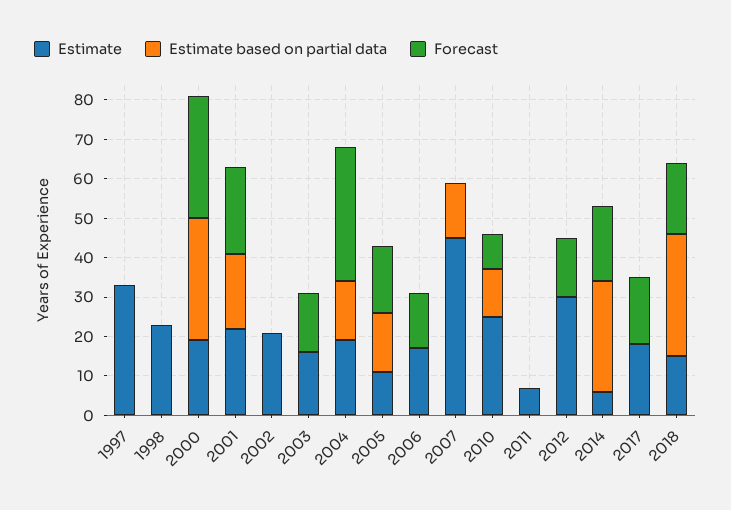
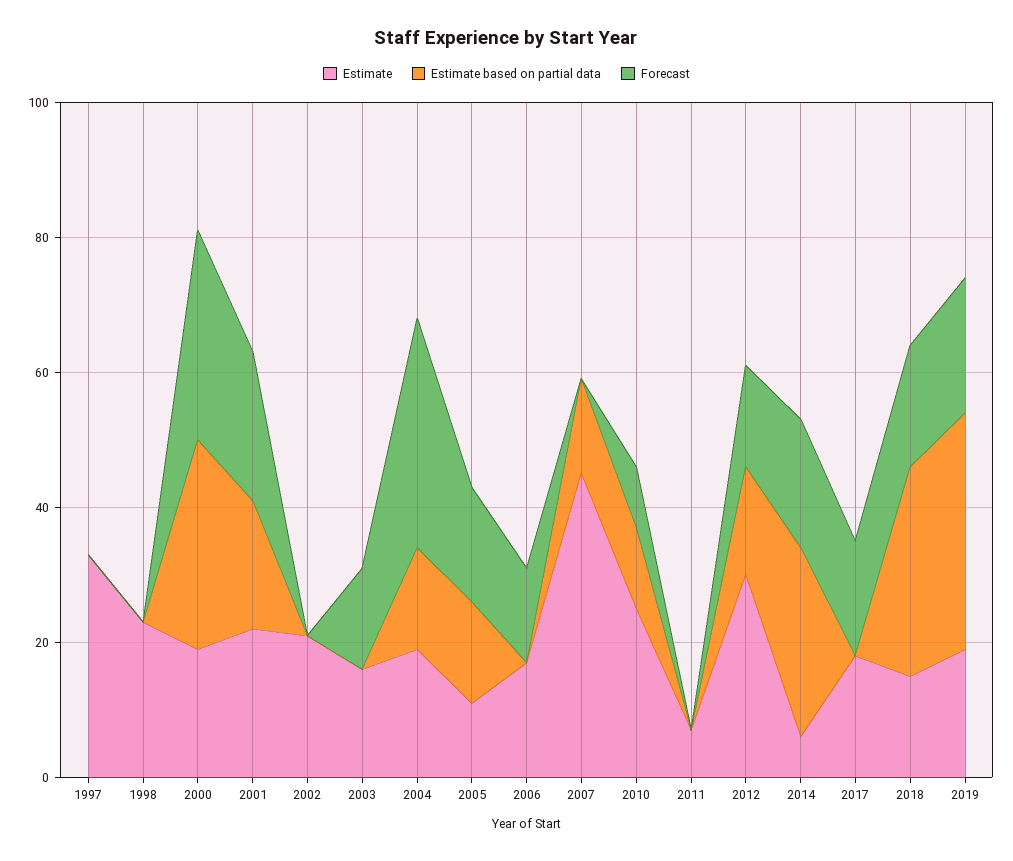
Estimate based on partial data, 2012: 0 -> 15
Estimate, 2019: none -> 20
Estimate based on partial data, 2019: none -> 35
Forecast, 2019: none -> 20

